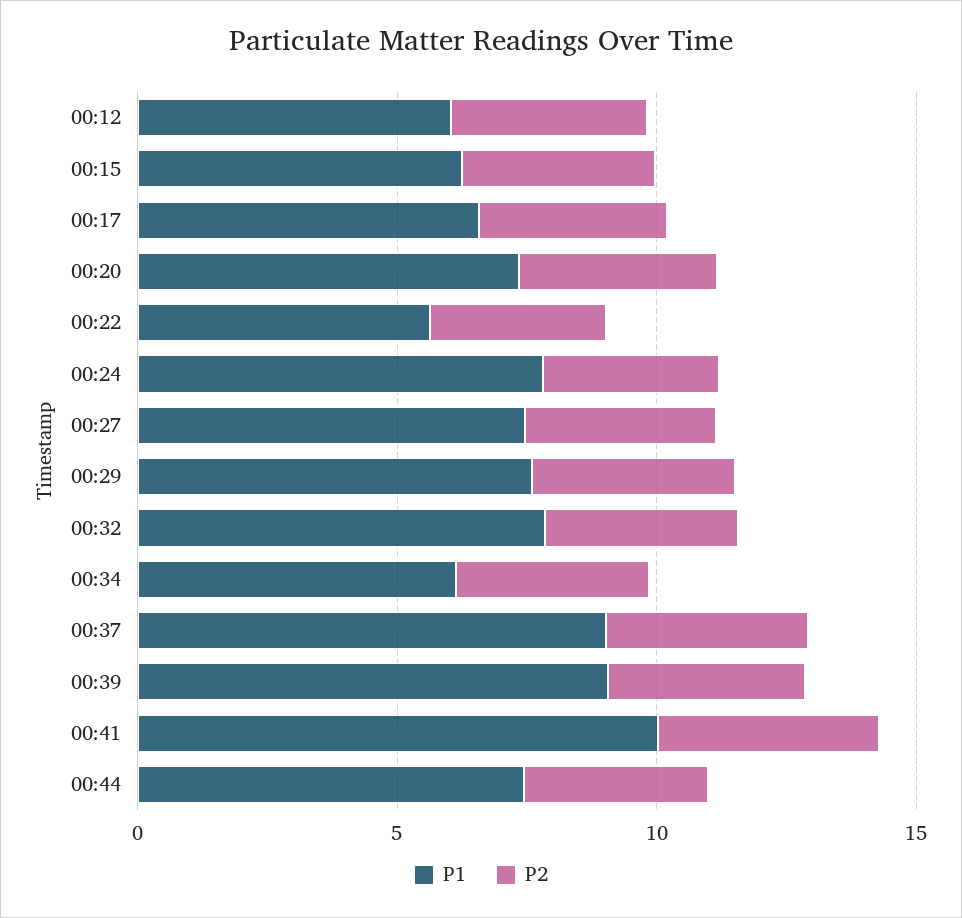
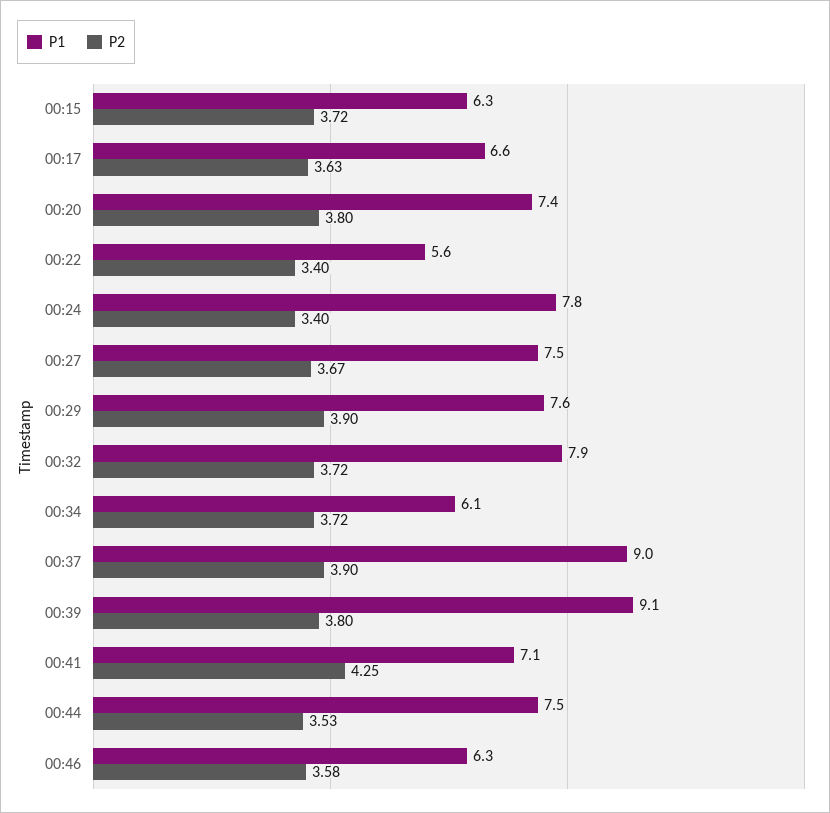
P1, 00:12: 6 -> none
P2, 00:12: 4 -> none
P1, 00:41: 10 -> 7.1
P1, 00:46: none -> 6.3
P2, 00:46: none -> 3.58

